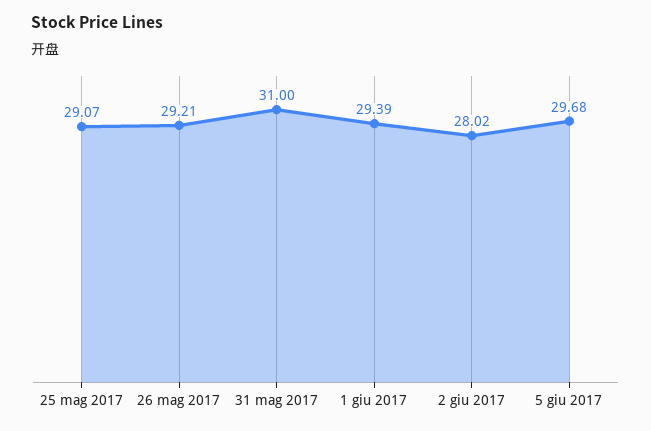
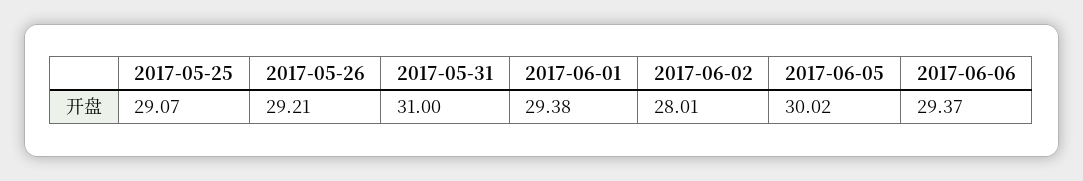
1 giu 2017: 29.39 -> 29.38
2 giu 2017: 28.02 -> 28.01
5 giu 2017: 29.68 -> 30.02
2017-06-06: none -> 29.37

